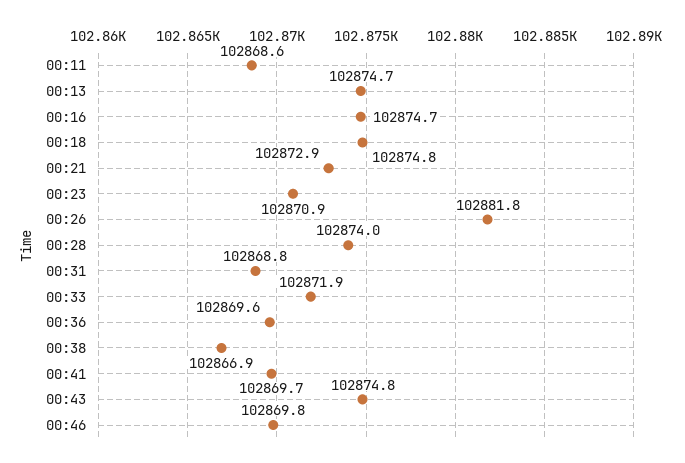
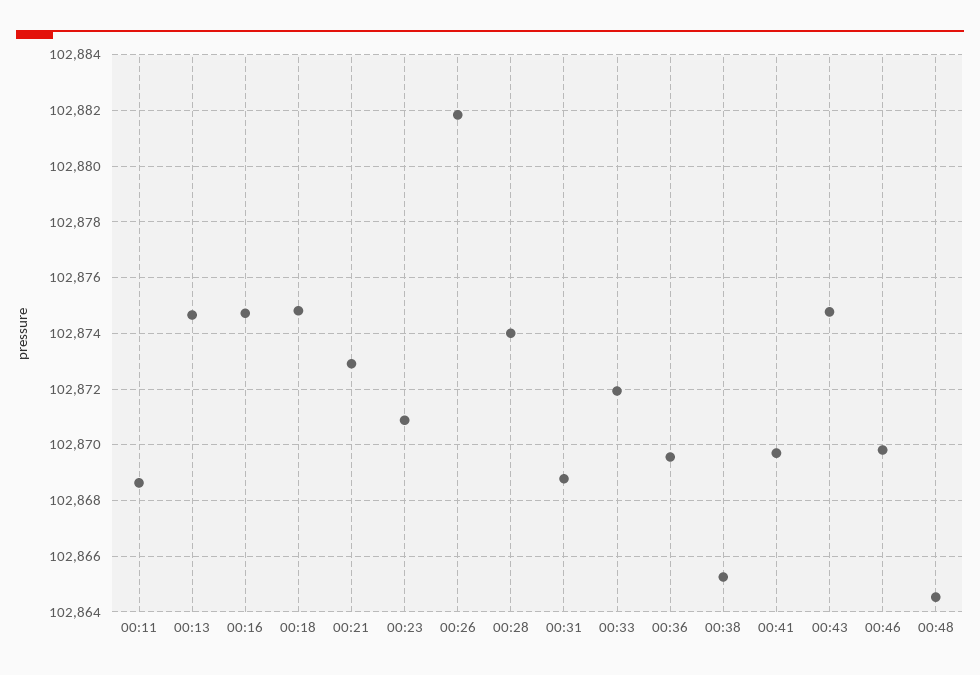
00:38: 102866.9 -> 102865.25
00:48: none -> 102864.5

